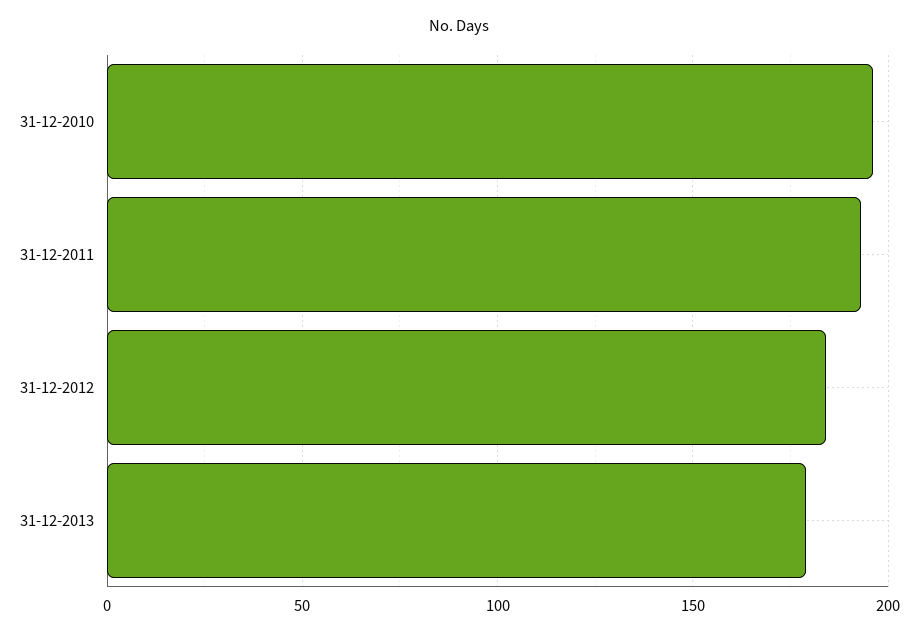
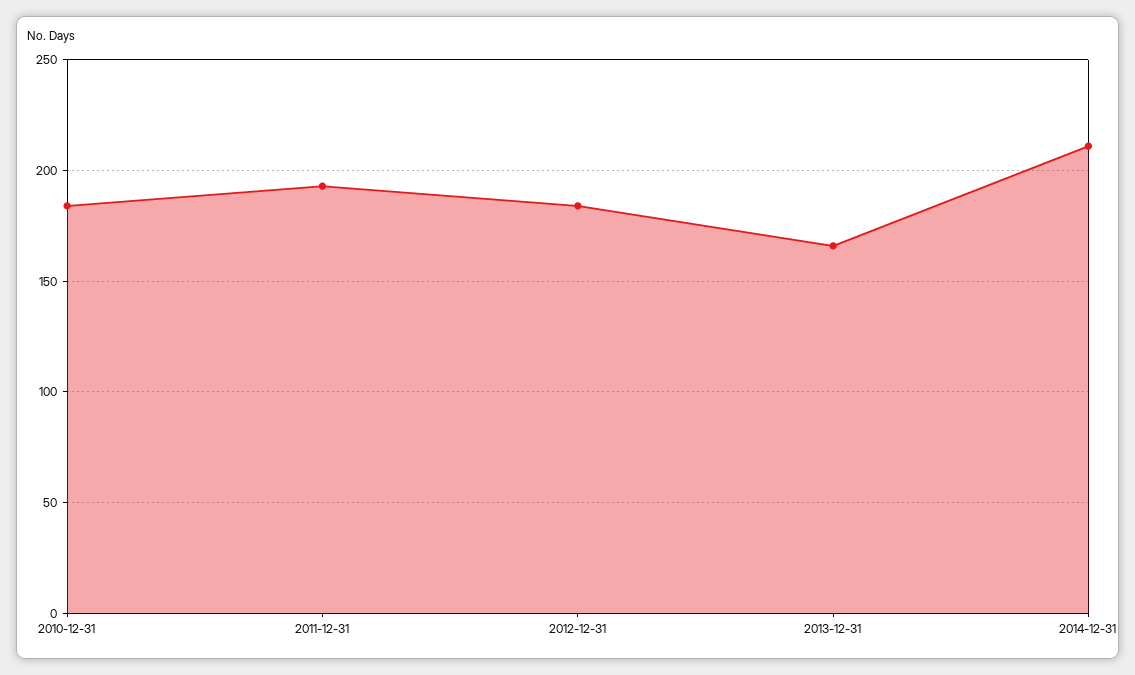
31-12-2010: 195 -> 185
31-12-2013: 180 -> 165
2014-12-31: none -> 210

